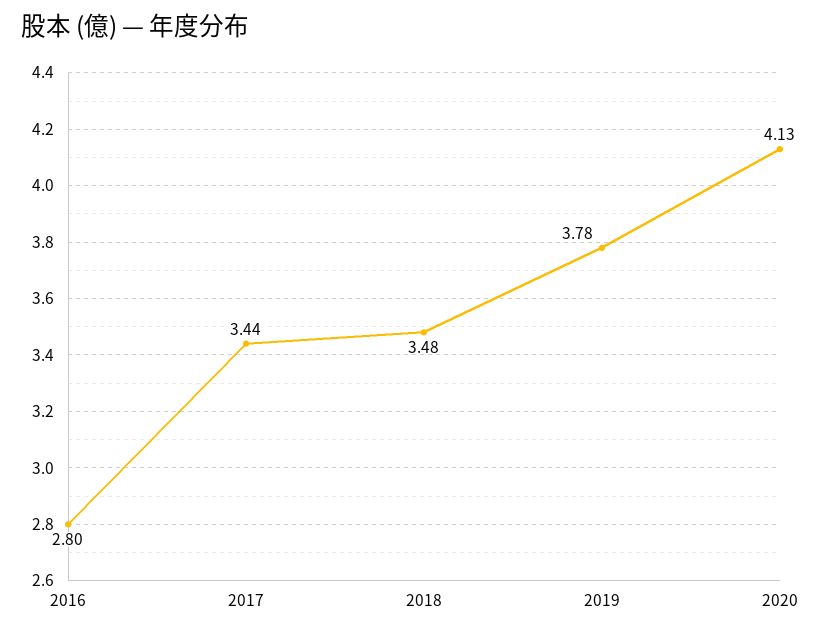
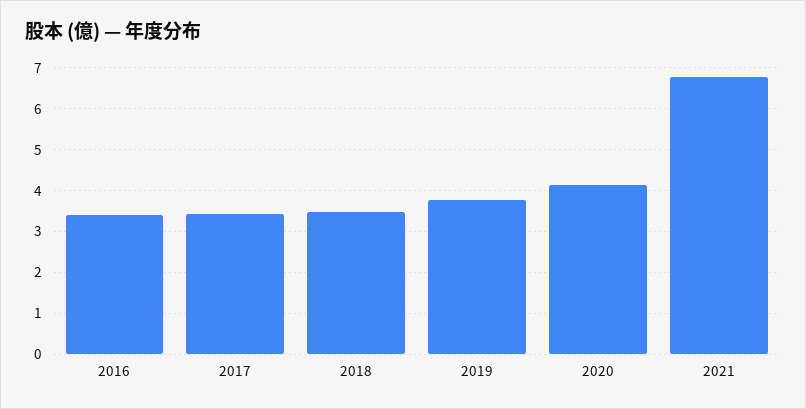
2016: 2.8 -> 3.4
2021: none -> 6.8

